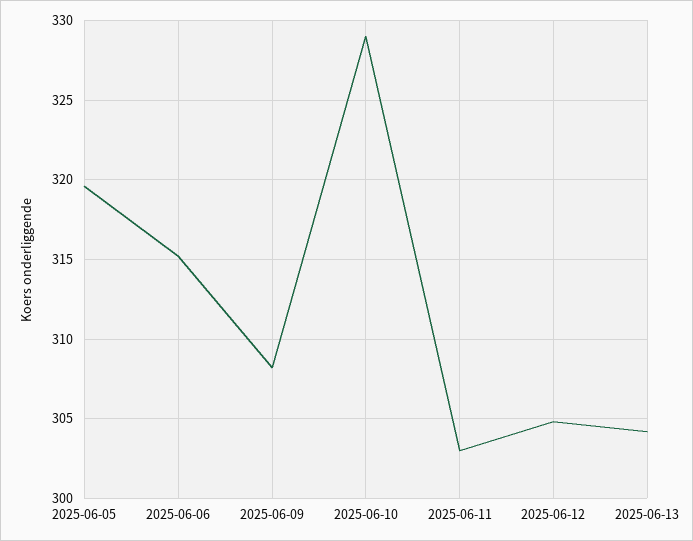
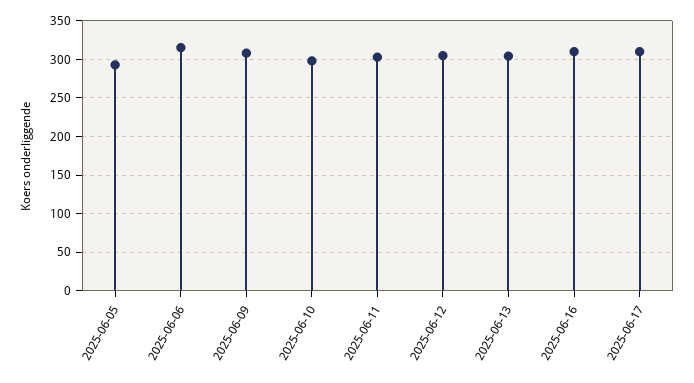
2025-06-05: 319.5 -> 290
2025-06-10: 329 -> 300
2025-06-16: none -> 310
2025-06-17: none -> 310

